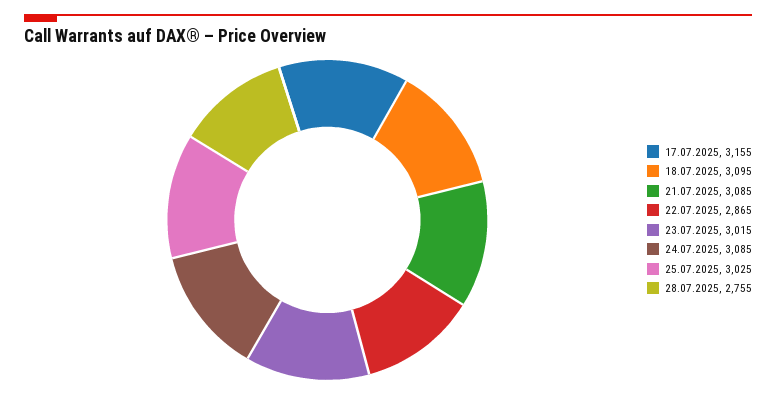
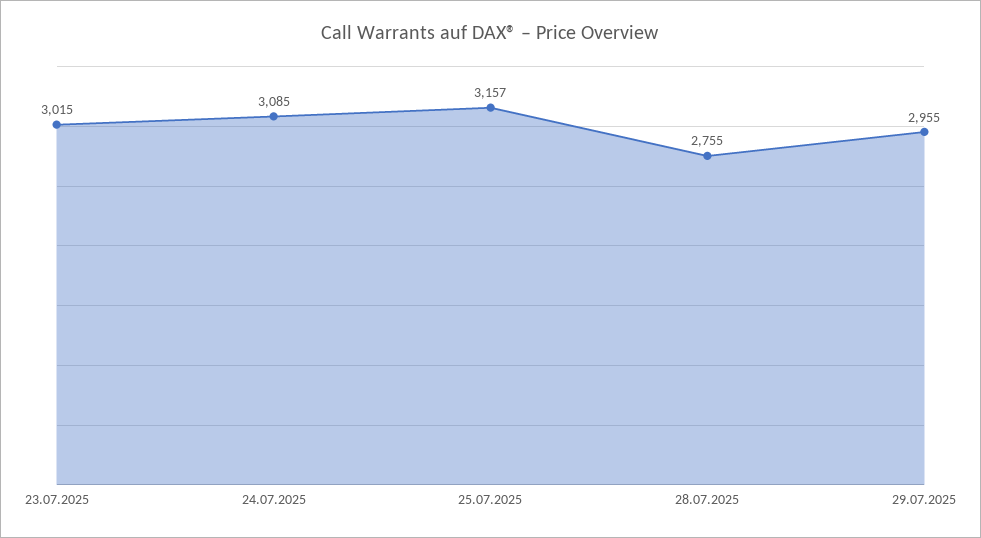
17.07.2025: 3155 -> none
18.07.2025: 3095 -> none
21.07.2025: 3085 -> none
22.07.2025: 2865 -> none
25.07.2025: 3025 -> 3157
29.07.2025: none -> 2955

